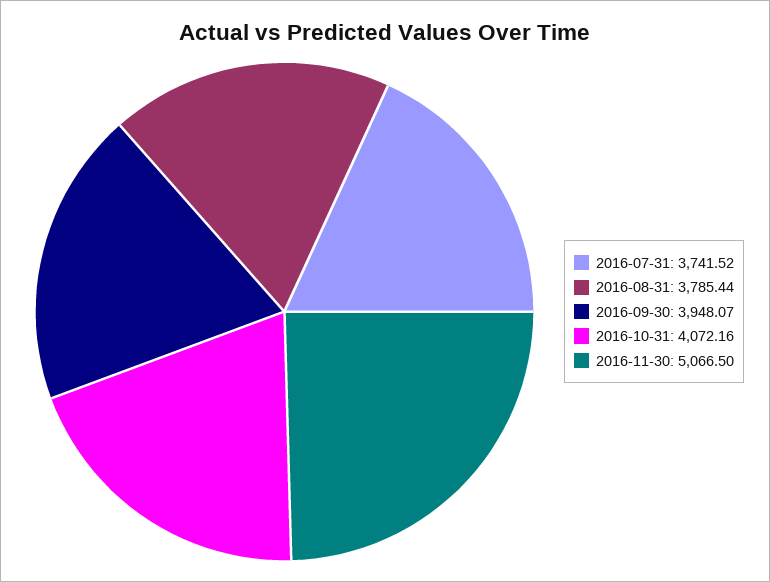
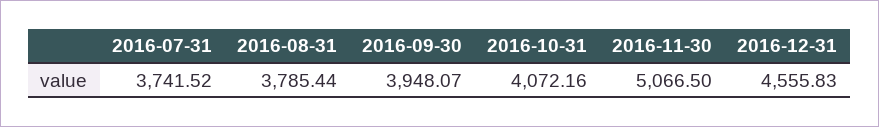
2016-12-31: none -> 4555.83

